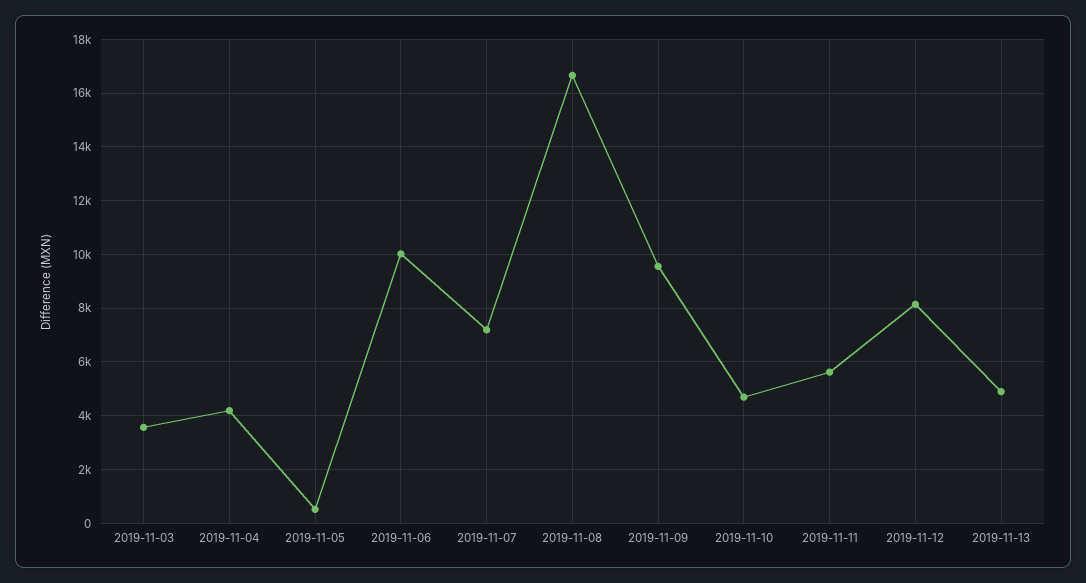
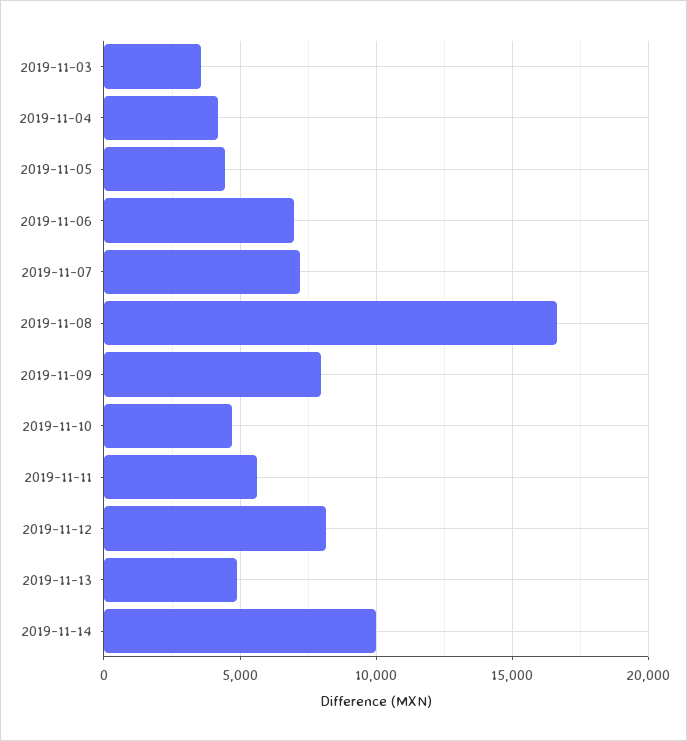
2019-11-05: 500 -> 4500
2019-11-06: 10000 -> 7000
2019-11-09: 9500 -> 8000
2019-11-14: none -> 10000

